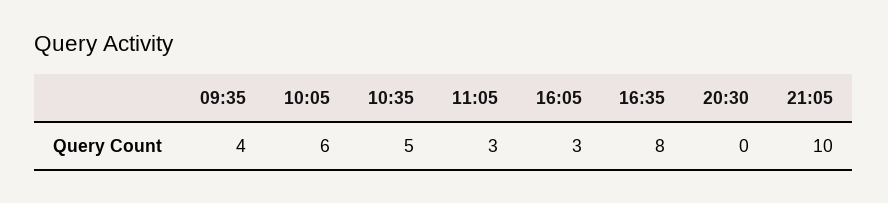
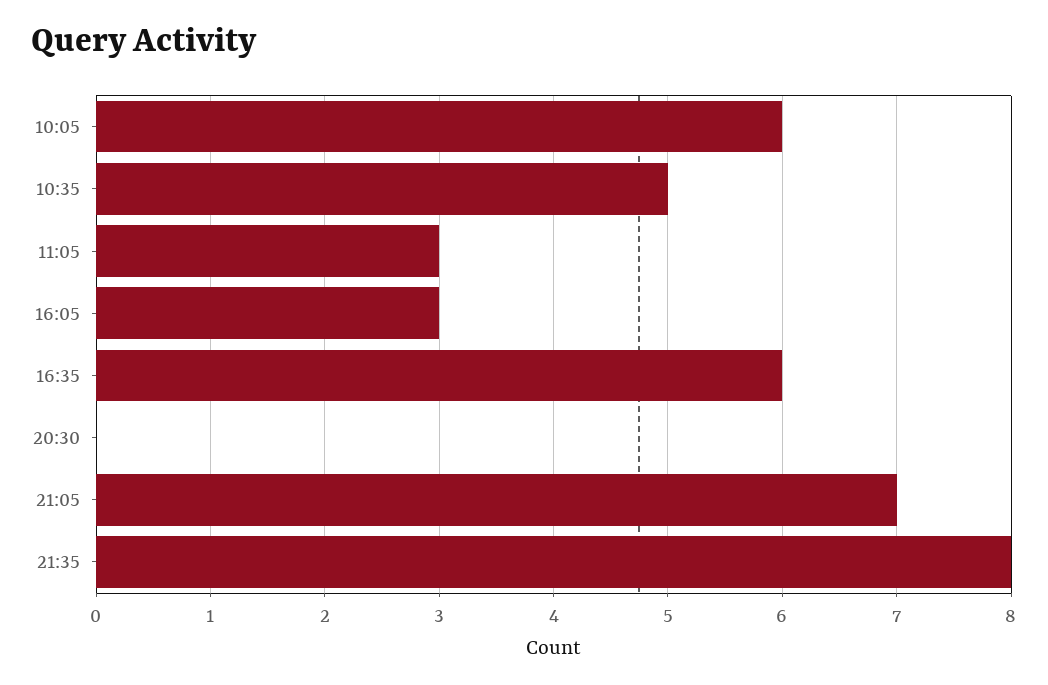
09:35: 4 -> none
16:35: 8 -> 6
21:05: 10 -> 7
21:35: none -> 8

